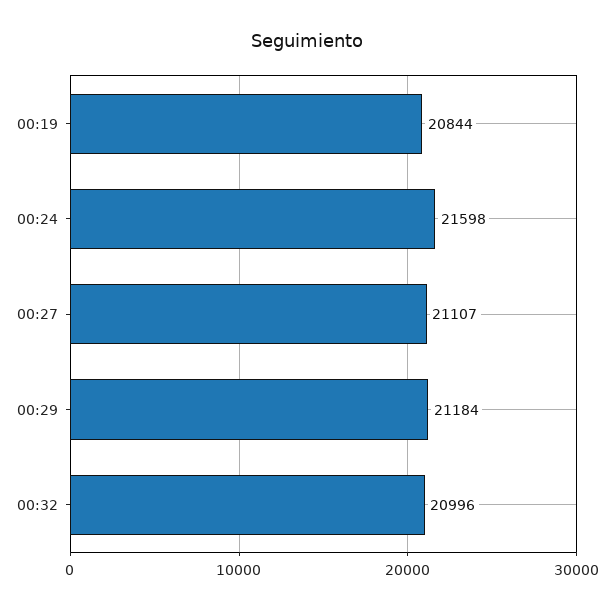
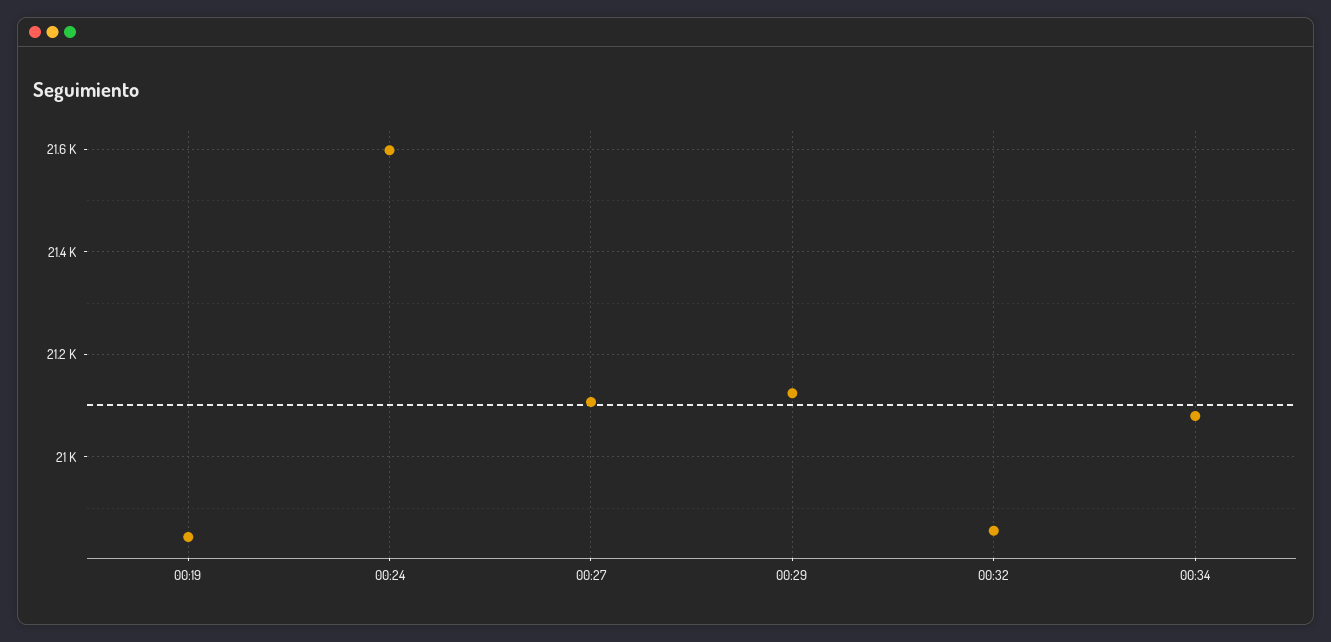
00:29: 21184 -> 21120
00:32: 20996 -> 20860
00:34: none -> 21080

